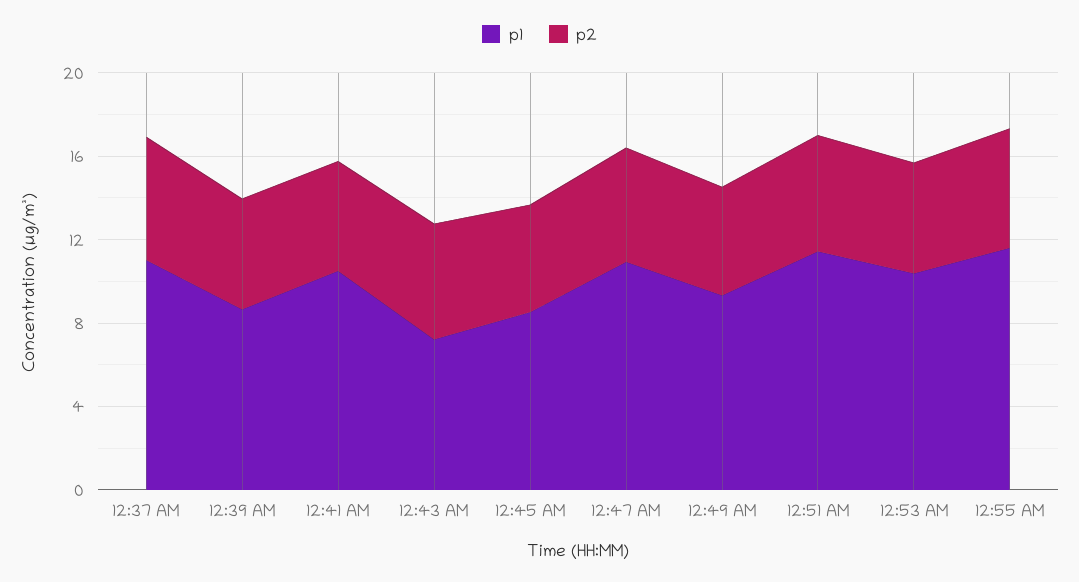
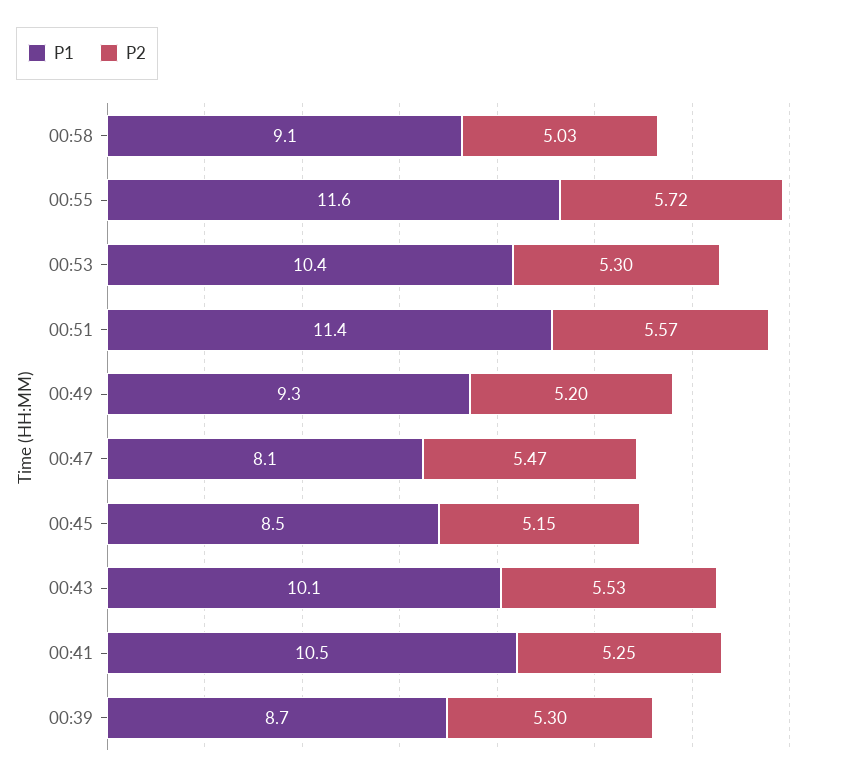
p1, 12:37 AM: 11 -> none
p2, 12:37 AM: 6 -> none
p1, 12:43 AM: 7 -> 10.1
p1, 12:47 AM: 11 -> 8.1
p1, 00:58: none -> 9.1
p2, 00:58: none -> 5.03

